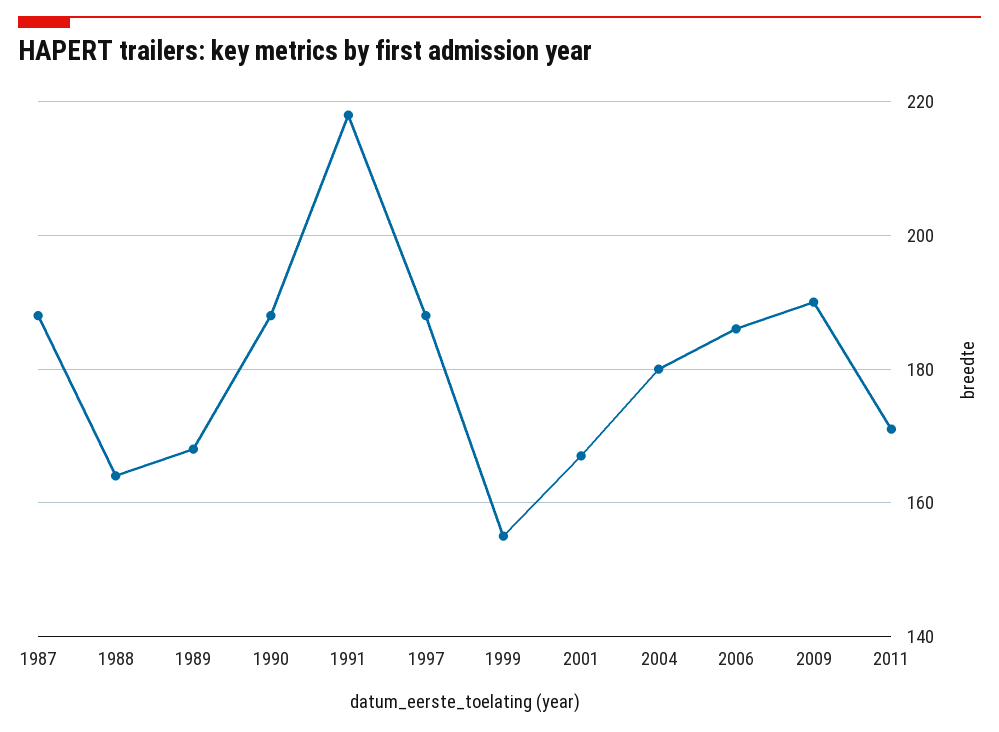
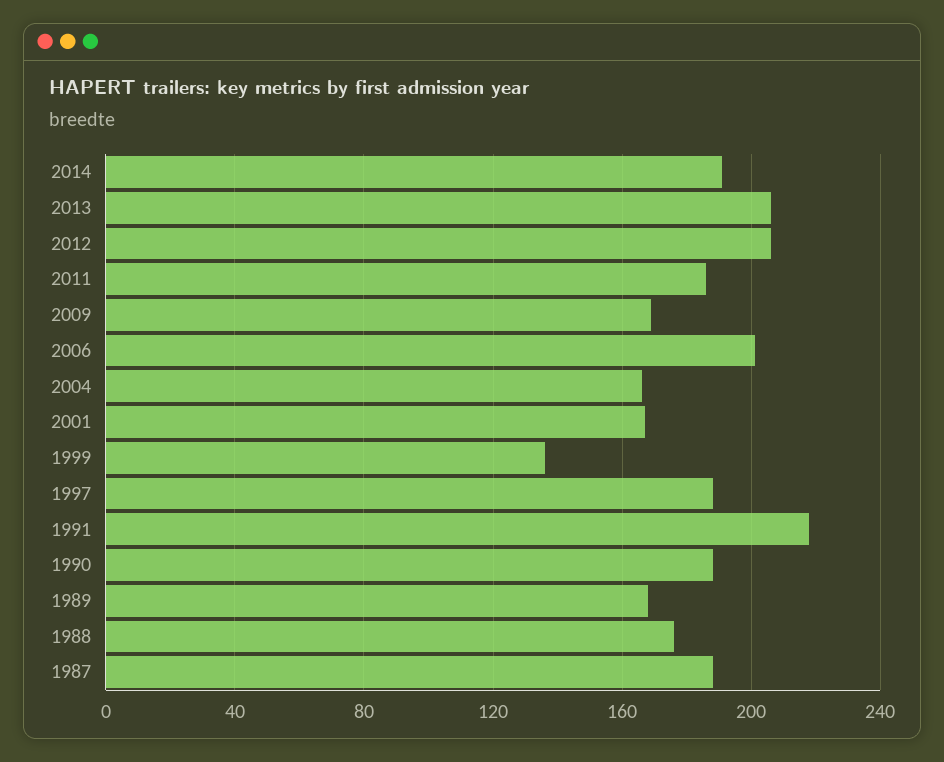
1988: 165 -> 175
1999: 155 -> 135
2004: 180 -> 165
2006: 185 -> 200
2009: 190 -> 170
2011: 170 -> 185
2014: none -> 190
2013: none -> 205
2012: none -> 205

